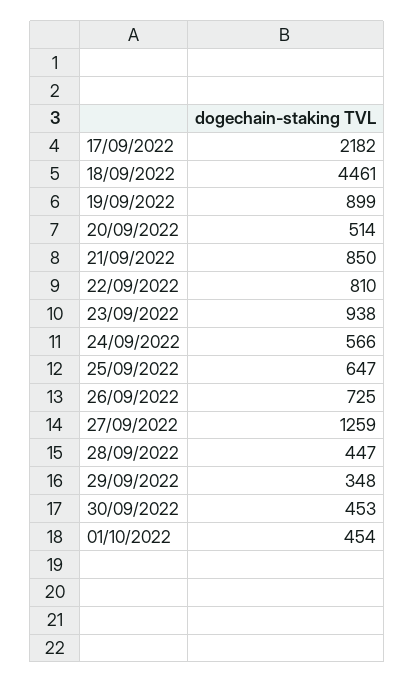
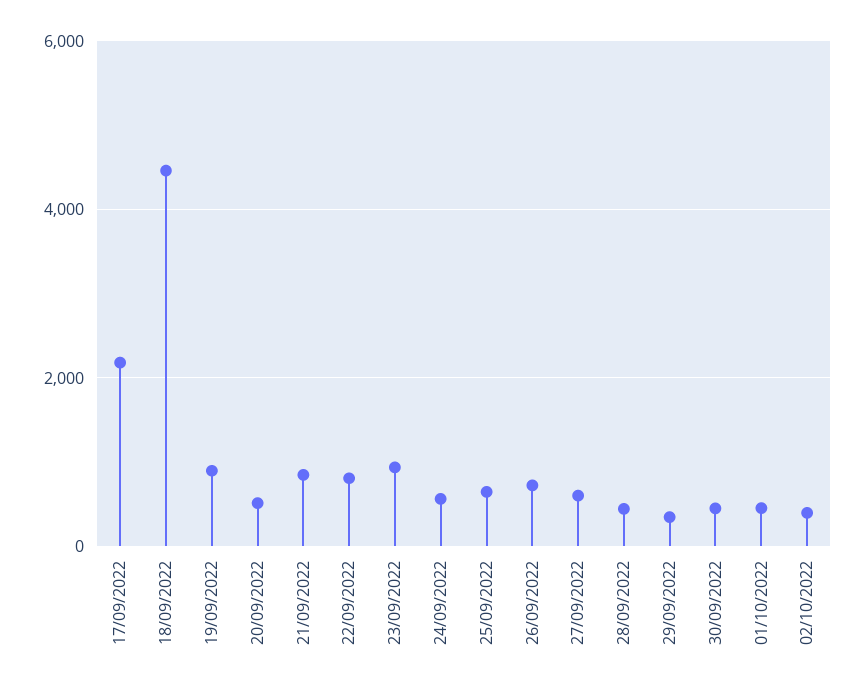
27/09/2022: 1259 -> 600
02/10/2022: none -> 400

